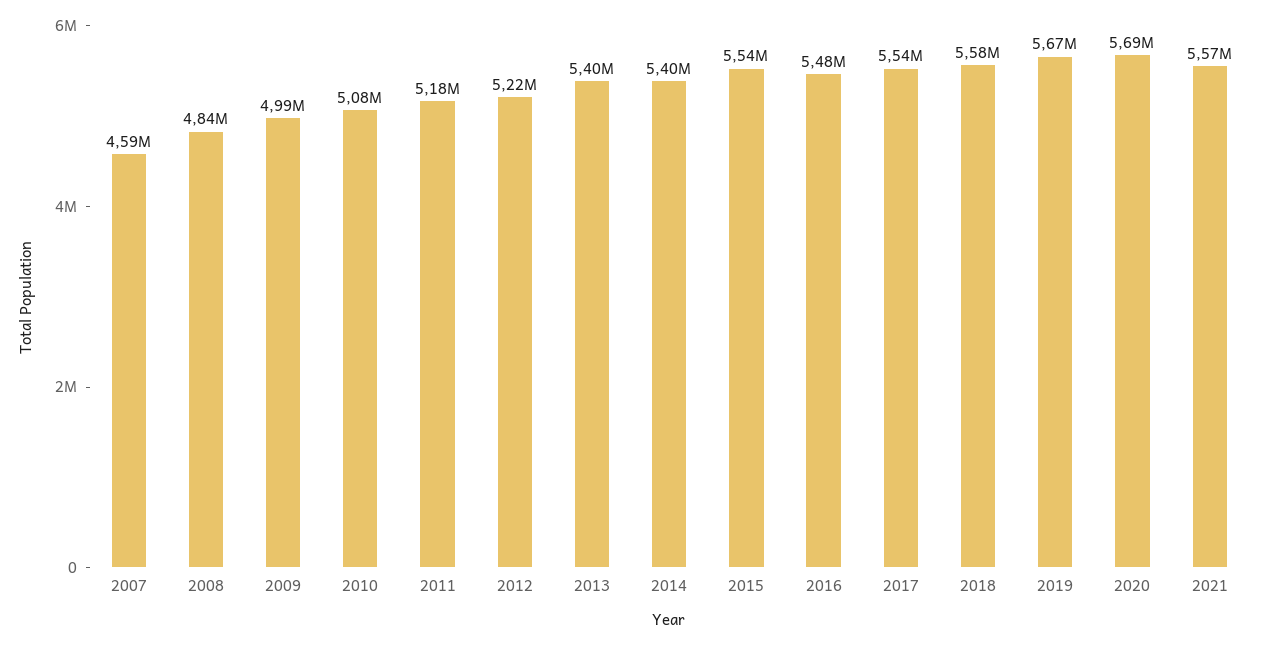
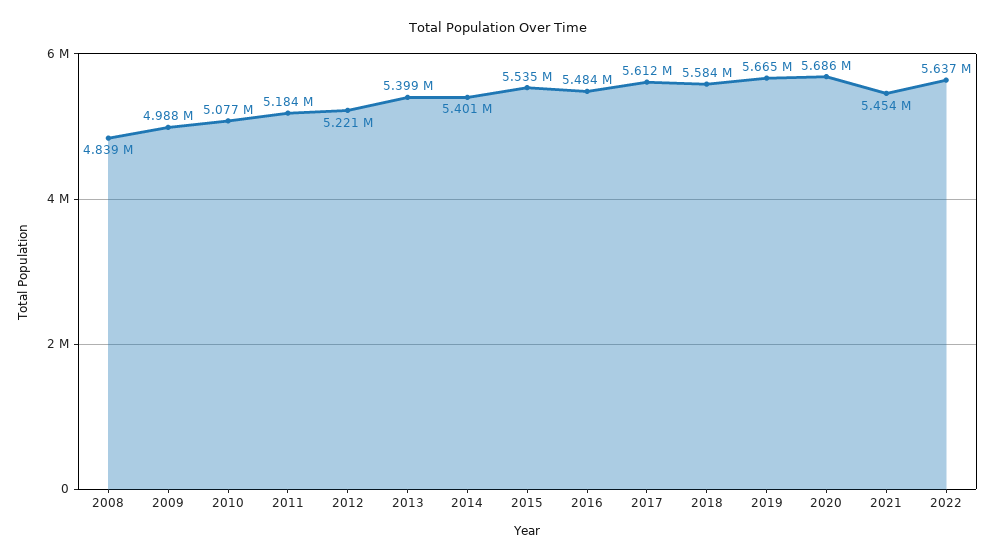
2007: 4590000 -> none
2017: 5540000 -> 5612000
2021: 5570000 -> 5454000
2022: none -> 5637000

